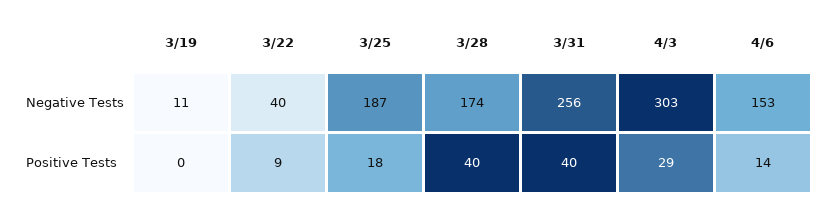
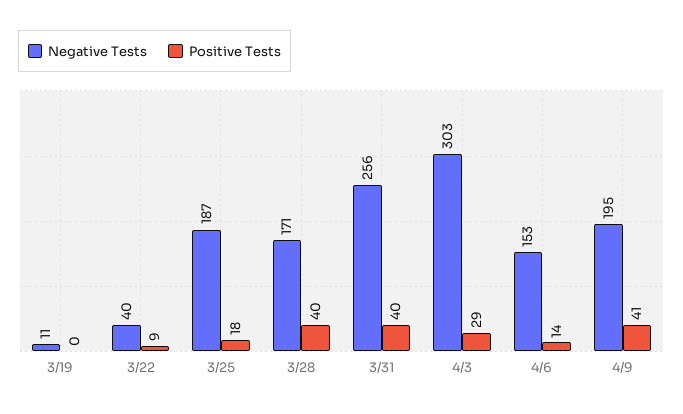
Negative Tests, 3/28: 174 -> 171
Negative Tests, 4/9: none -> 195
Positive Tests, 4/9: none -> 41

